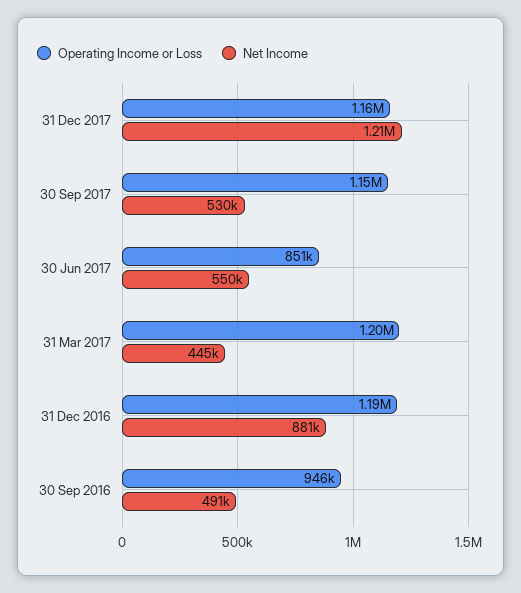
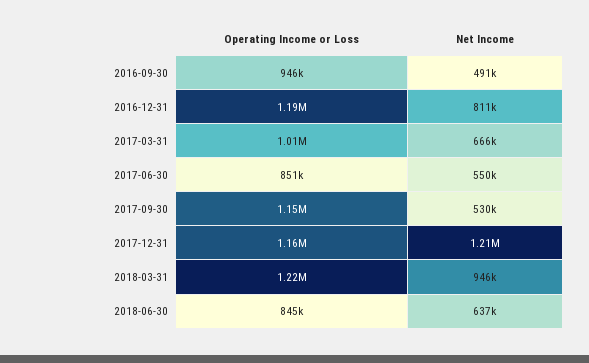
Operating Income or Loss, 31 Mar 2017: 1200000 -> 1010000
Net Income, 31 Mar 2017: 445000 -> 666000
Net Income, 31 Dec 2016: 881000 -> 811000
Operating Income or Loss, 2018-03-31: none -> 1220000
Net Income, 2018-03-31: none -> 946000
Operating Income or Loss, 2018-06-30: none -> 845000
Net Income, 2018-06-30: none -> 637000

